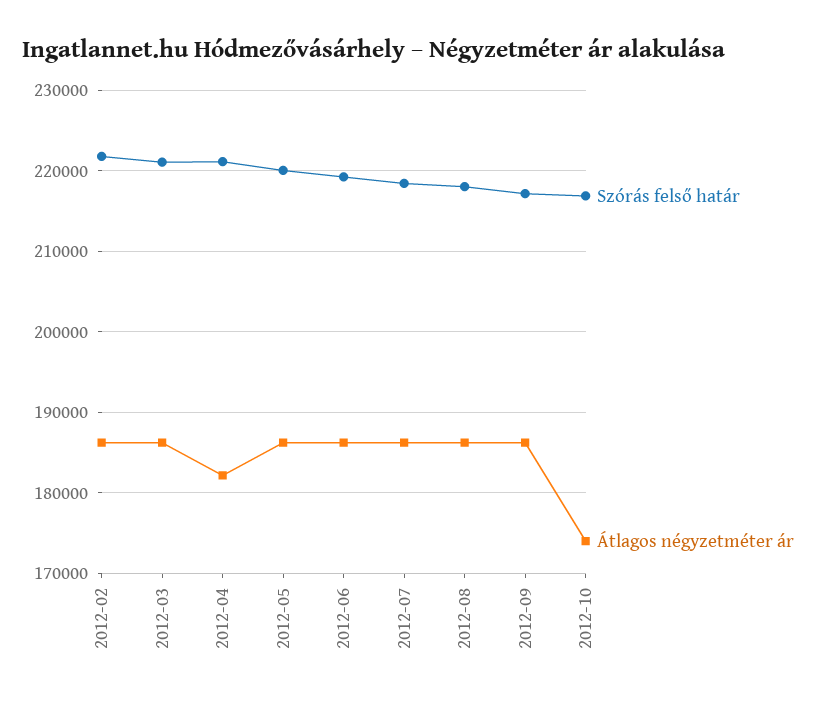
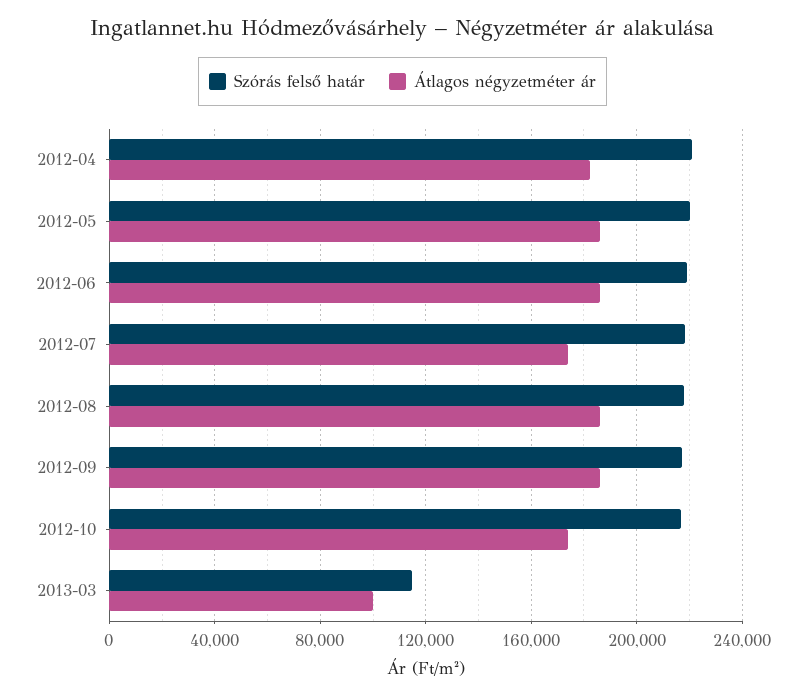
Szórás felső határ, 2012-02: 222000 -> none
Átlagos négyzetméter ár, 2012-02: 186000 -> none
Szórás felső határ, 2012-03: 221000 -> none
Átlagos négyzetméter ár, 2012-03: 186000 -> none
Átlagos négyzetméter ár, 2012-07: 186000 -> 175000
Szórás felső határ, 2013-03: none -> 115000
Átlagos négyzetméter ár, 2013-03: none -> 100000

